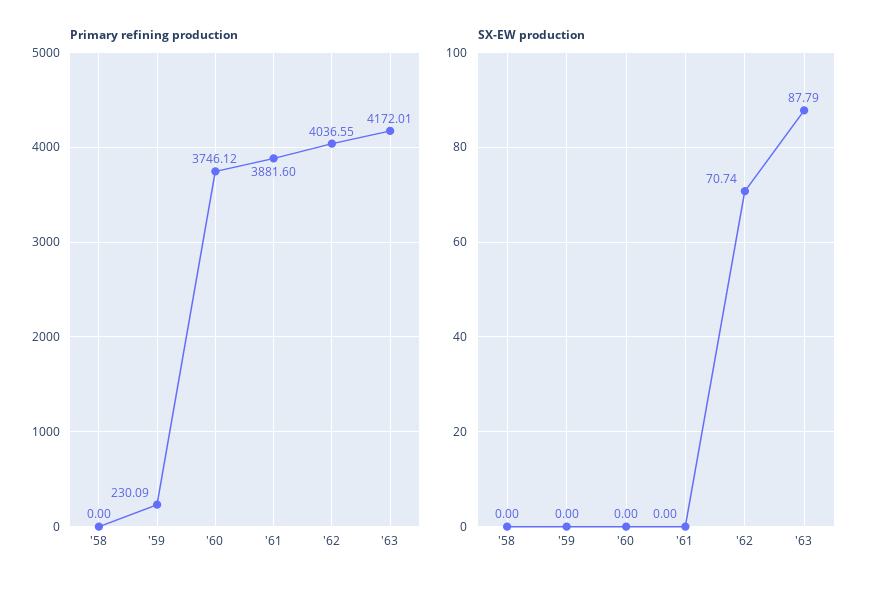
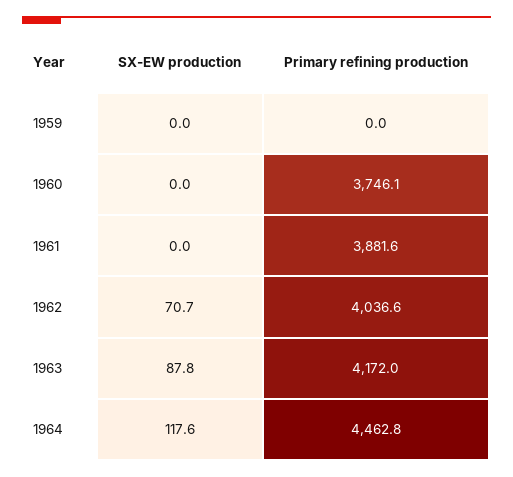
Primary refining production, '58: 0 -> none
Primary refining production, '59: 230.09 -> 0
SX-EW production, '58: 0 -> none
SX-EW production, 1964: none -> 117.6
Primary refining production, 1964: none -> 4462.8

